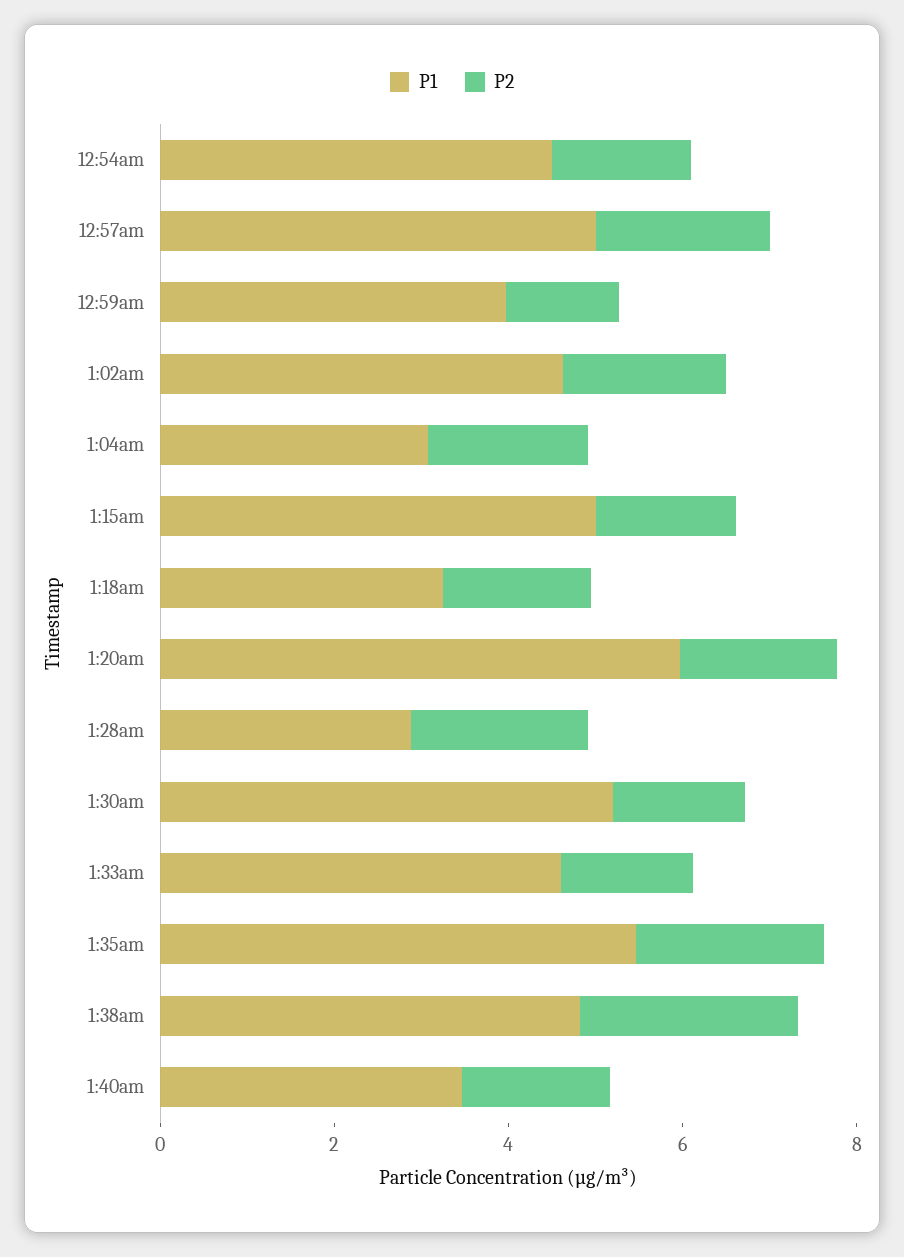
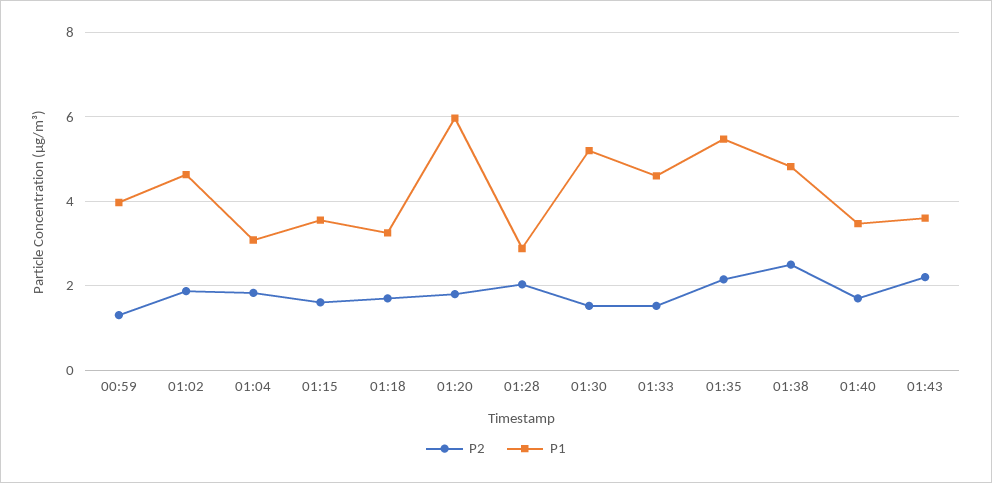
P1, 12:54am: 4.5 -> none
P2, 12:54am: 1.5 -> none
P1, 12:57am: 5 -> none
P2, 12:57am: 2 -> none
P1, 1:15am: 5 -> 3.6
P2, 01:43: none -> 2.2
P1, 01:43: none -> 3.6

